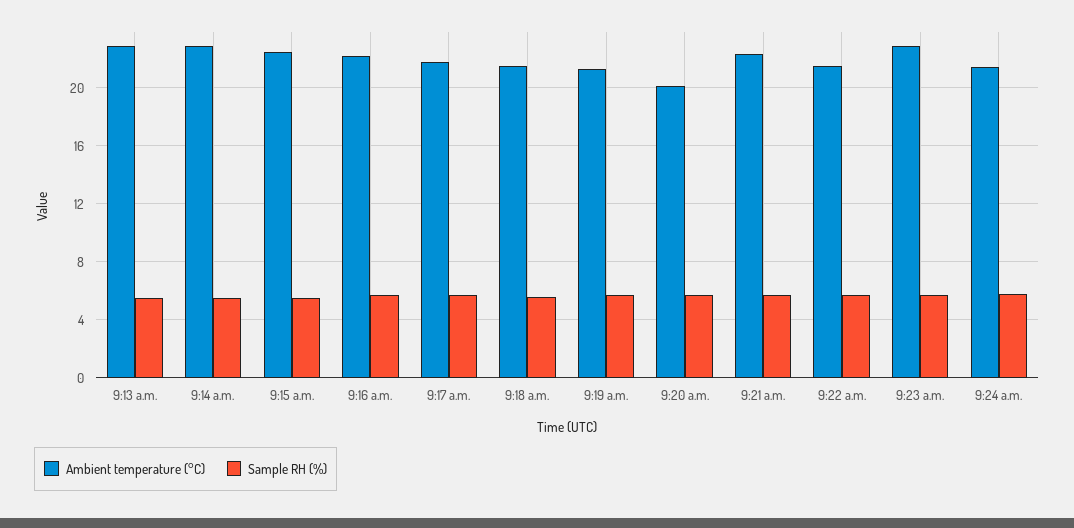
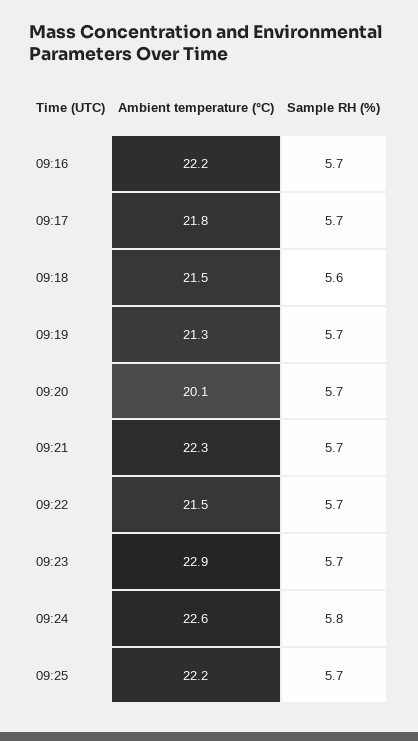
Ambient temperature (°C), 9:13 a.m.: 23 -> none
Sample RH (%), 9:13 a.m.: 5.5 -> none
Ambient temperature (°C), 9:14 a.m.: 23 -> none
Sample RH (%), 9:14 a.m.: 5.5 -> none
Ambient temperature (°C), 9:15 a.m.: 22.5 -> none
Sample RH (%), 9:15 a.m.: 5.5 -> none
Ambient temperature (°C), 9:24 a.m.: 21.5 -> 22.6
Ambient temperature (°C), 09:25: none -> 22.2
Sample RH (%), 09:25: none -> 5.7

